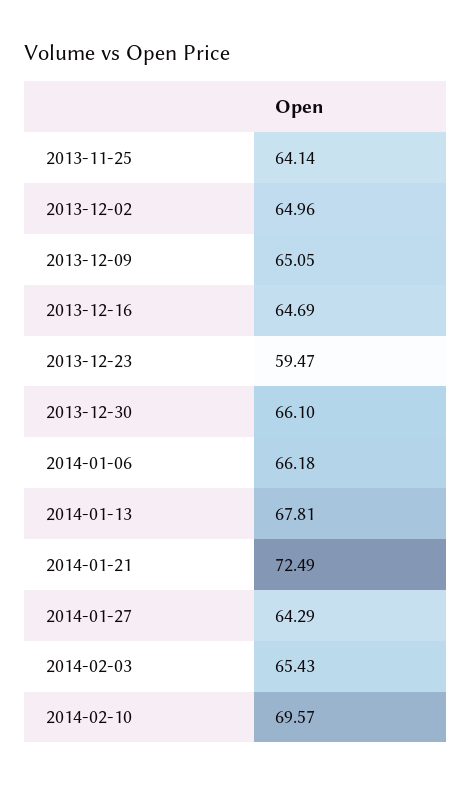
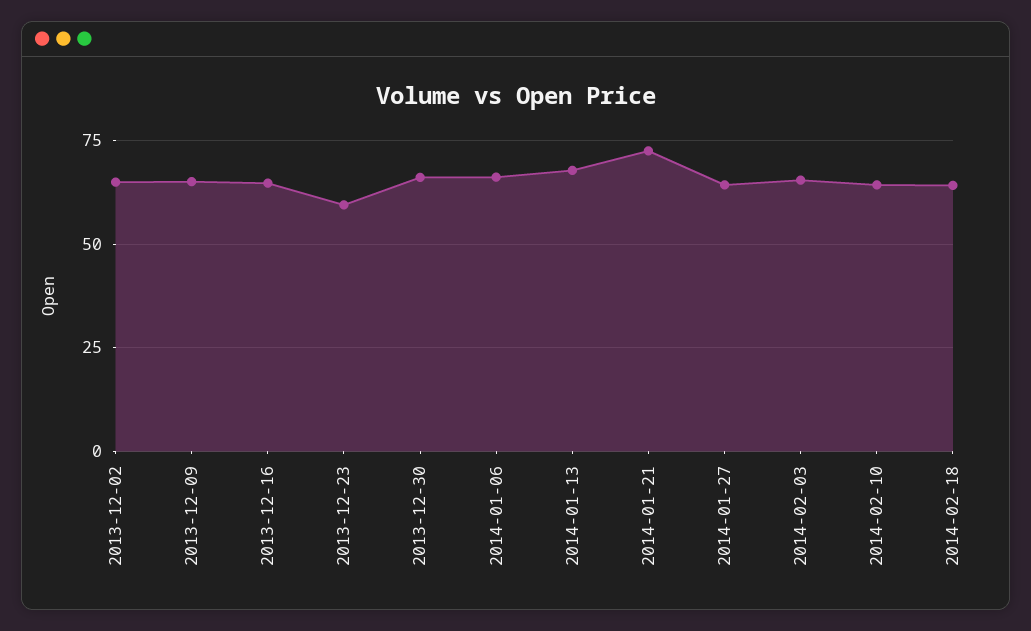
2013-11-25: 64.14 -> none
2014-02-10: 69.57 -> 65
2014-02-18: none -> 65

